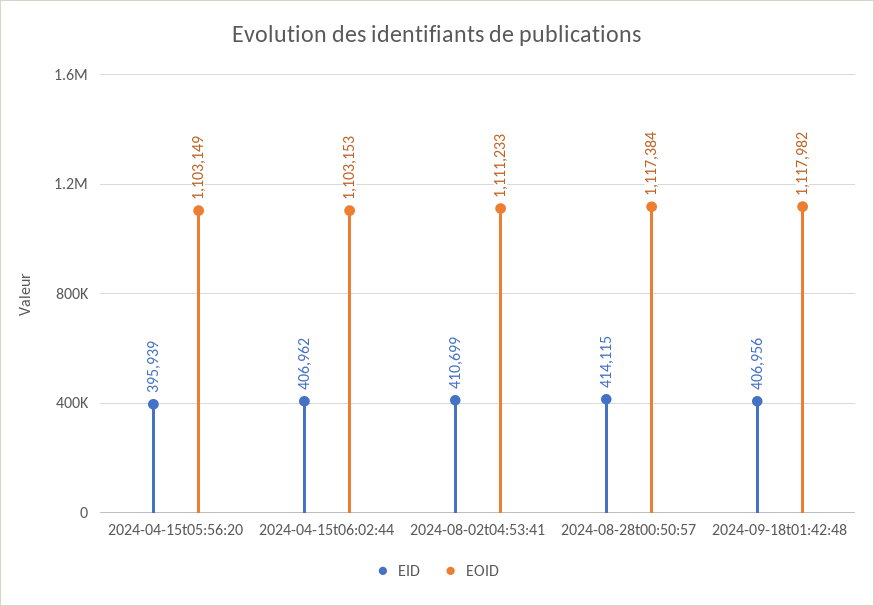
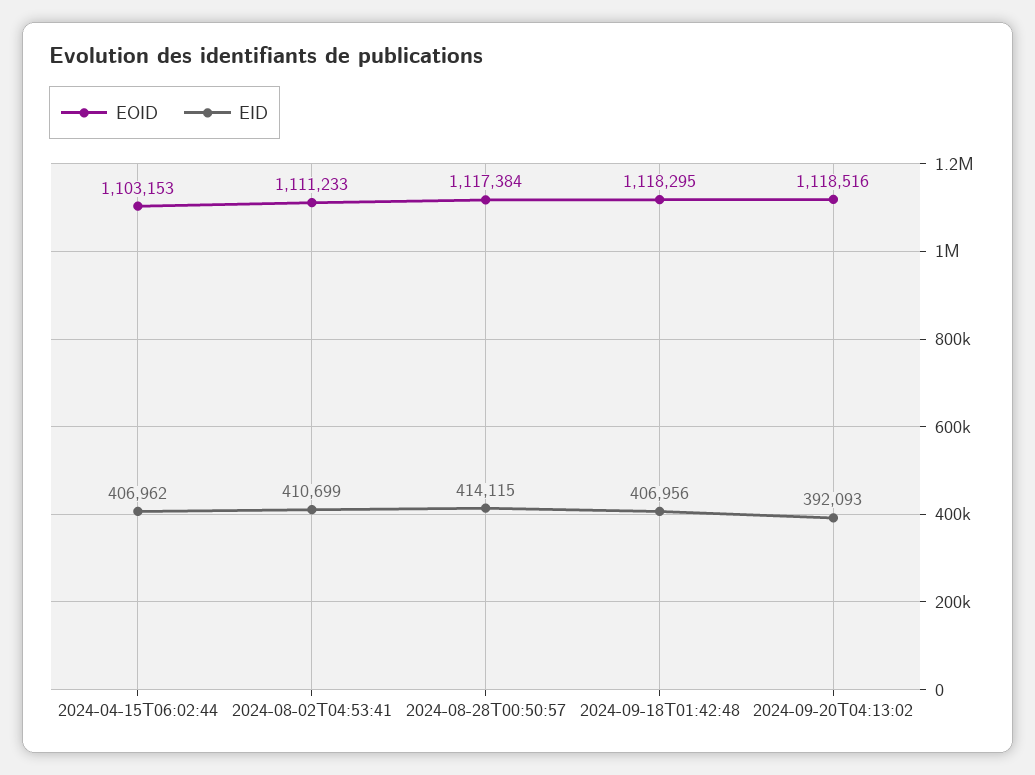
EID, 2024-04-15t05:56:20: 395939 -> none
EOID, 2024-04-15t05:56:20: 1103149 -> none
EOID, 2024-09-18t01:42:48: 1117982 -> 1118295
EOID, 2024-09-20T04:13:02: none -> 1118516
EID, 2024-09-20T04:13:02: none -> 392093

